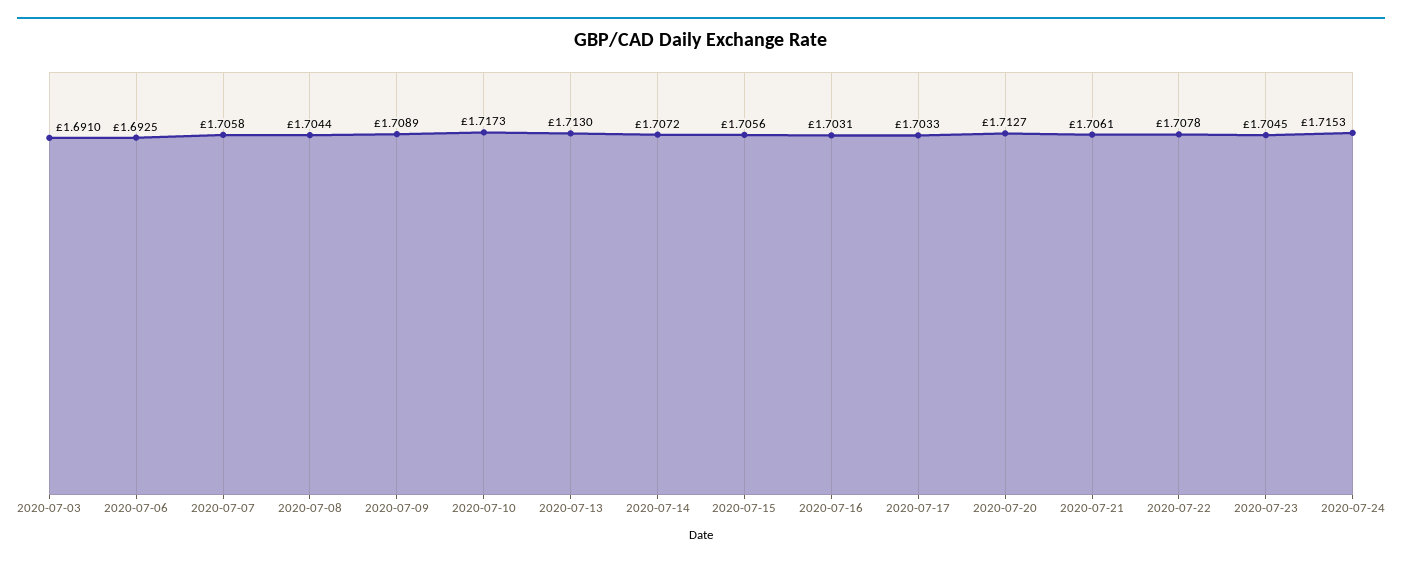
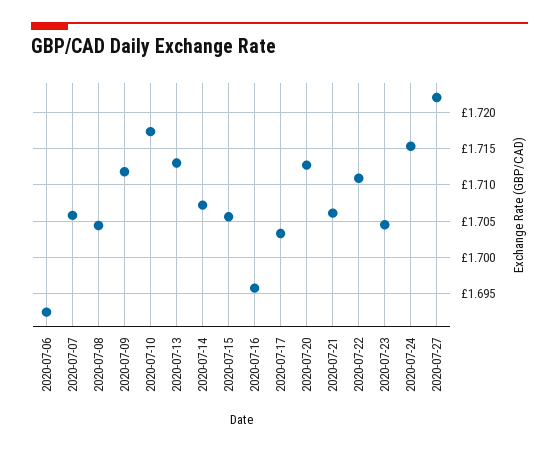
2020-07-03: 1.691 -> none
2020-07-09: 1.7089 -> 1.712
2020-07-16: 1.7031 -> 1.696
2020-07-22: 1.7078 -> 1.711
2020-07-27: none -> 1.722

